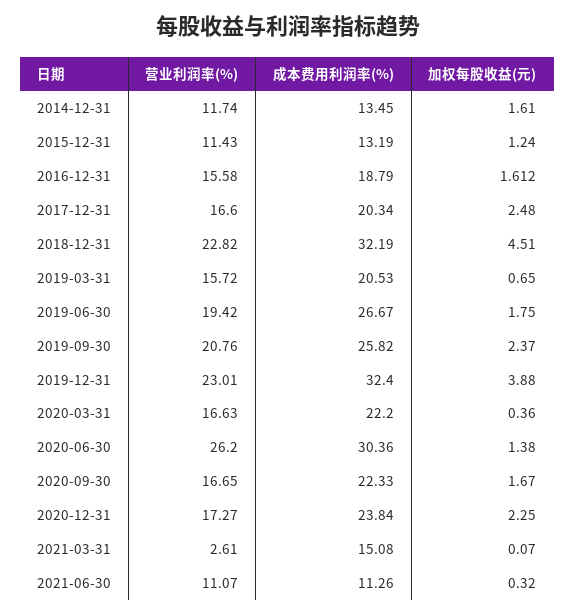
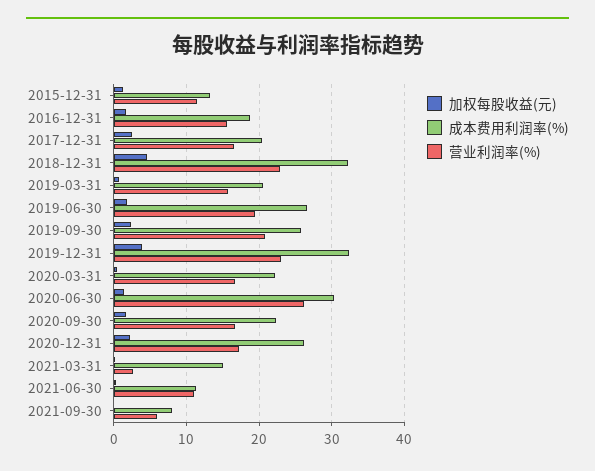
营业利润率(%), 2014-12-31: 11.74 -> none
成本费用利润率(%), 2014-12-31: 13.45 -> none
加权每股收益(元), 2014-12-31: 1.61 -> none
成本费用利润率(%), 2020-12-31: 23.84 -> 26
加权每股收益(元), 2021-09-30: none -> 0
成本费用利润率(%), 2021-09-30: none -> 8
营业利润率(%), 2021-09-30: none -> 6

